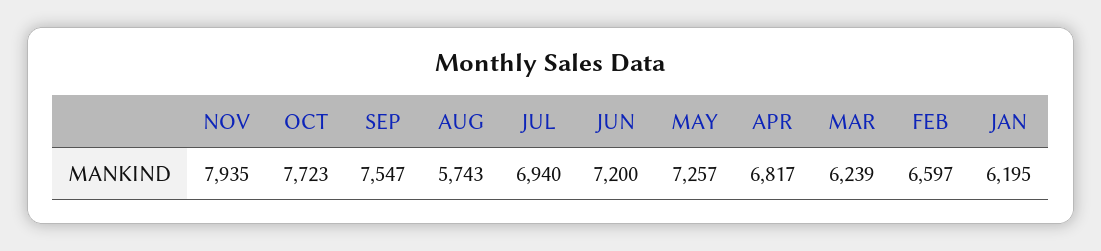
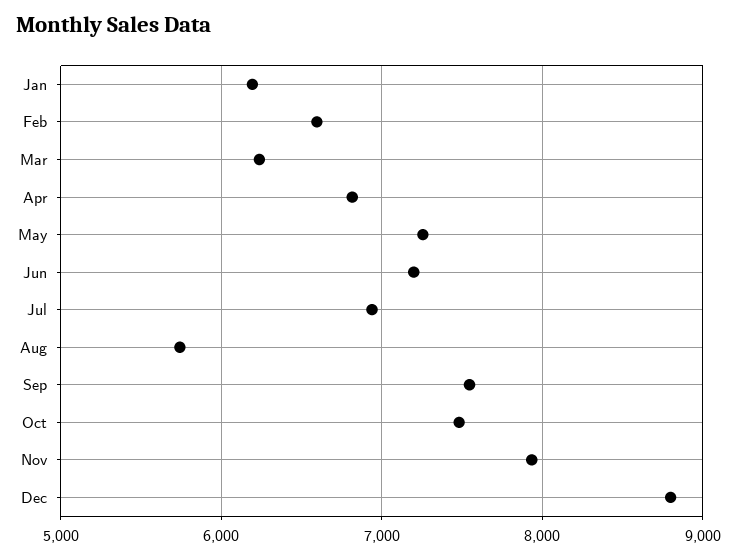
OCT: 7723 -> 7500
Dec: none -> 8800

